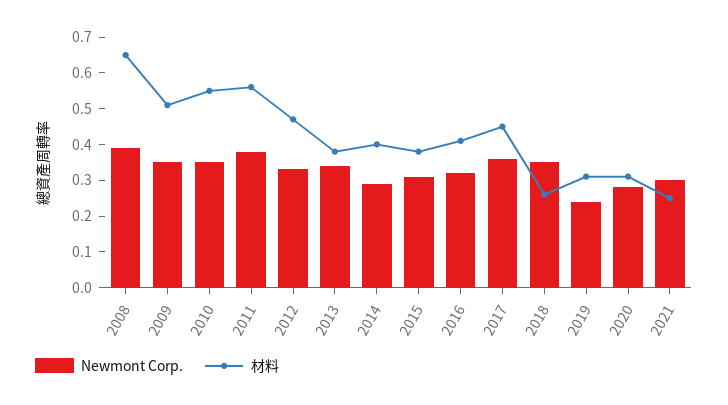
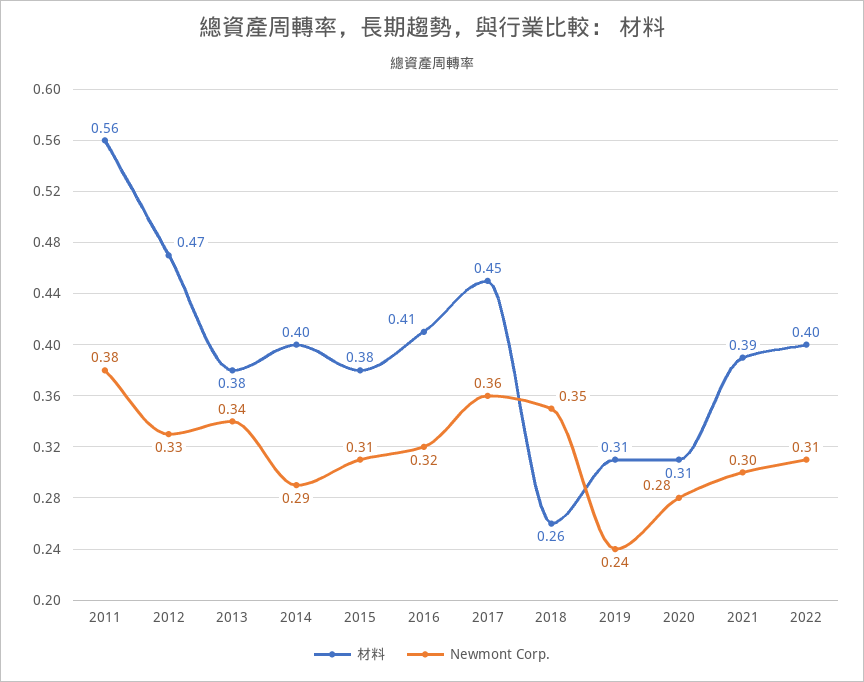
Newmont Corp., 2008: 0.4 -> none
材料, 2008: 0.65 -> none
Newmont Corp., 2009: 0.35 -> none
材料, 2009: 0.5 -> none
Newmont Corp., 2010: 0.35 -> none
材料, 2010: 0.55 -> none
材料, 2021: 0.25 -> 0.39
材料, 2022: none -> 0.4
Newmont Corp., 2022: none -> 0.31

